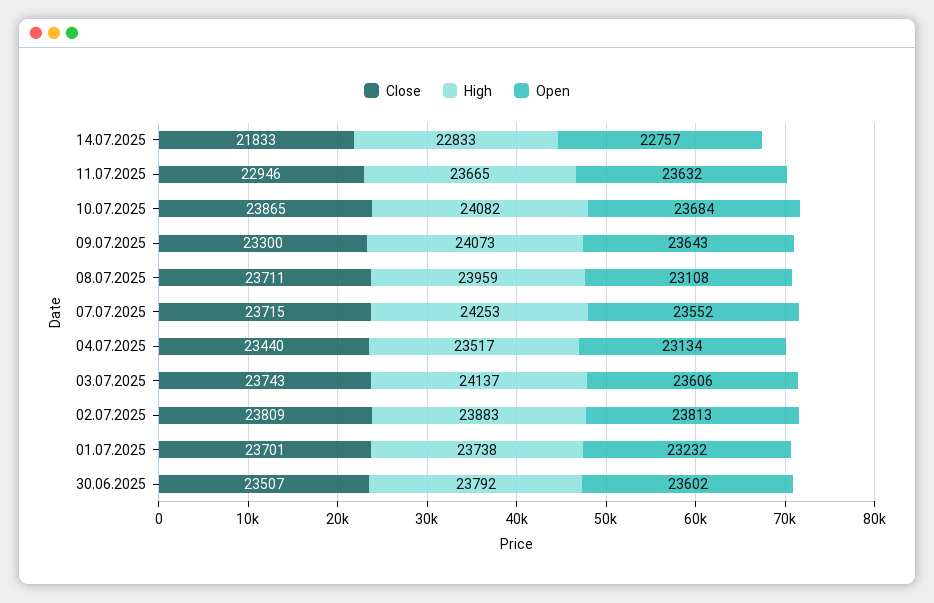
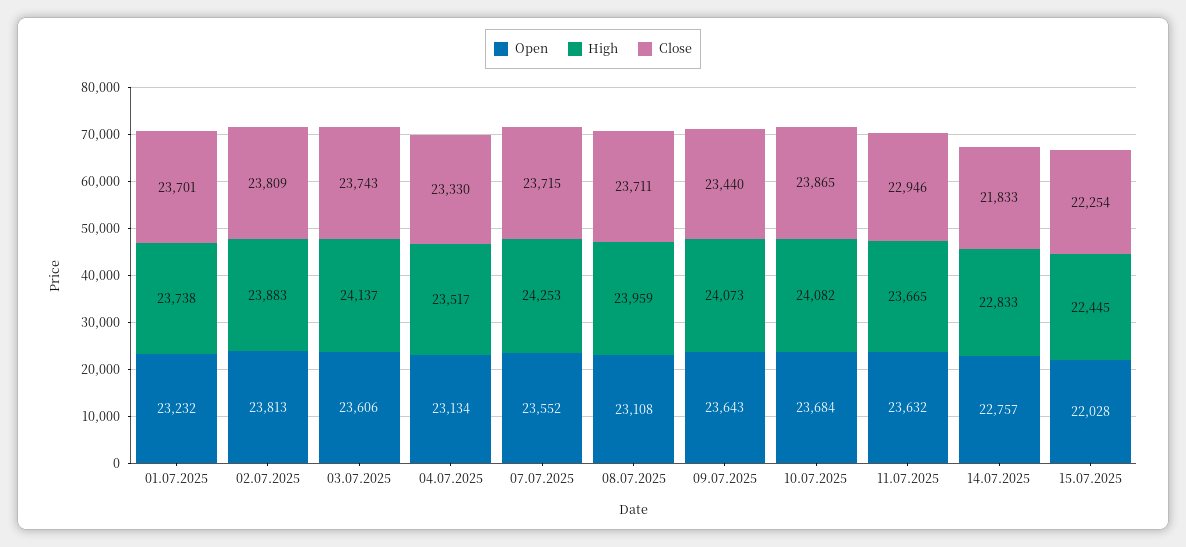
Close, 09.07.2025: 23300 -> 23440
Close, 04.07.2025: 23440 -> 23330
Close, 30.06.2025: 23507 -> none
High, 30.06.2025: 23792 -> none
Open, 30.06.2025: 23602 -> none
Open, 15.07.2025: none -> 22028
High, 15.07.2025: none -> 22445
Close, 15.07.2025: none -> 22254

